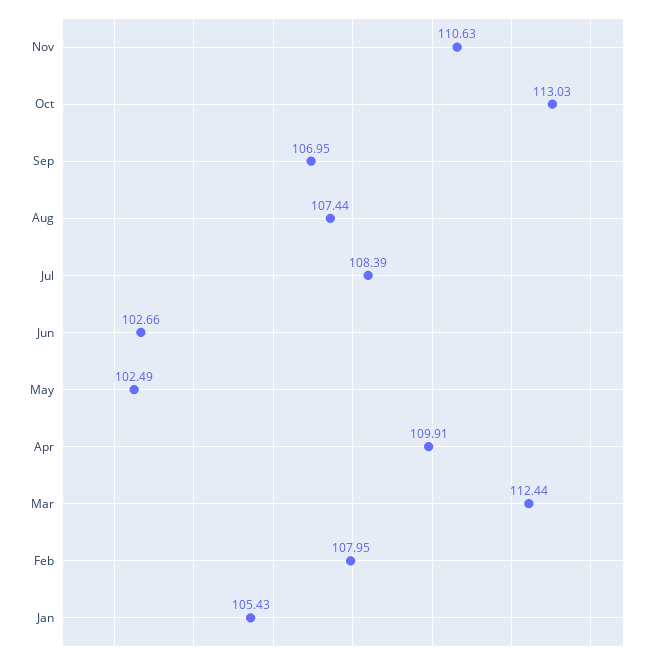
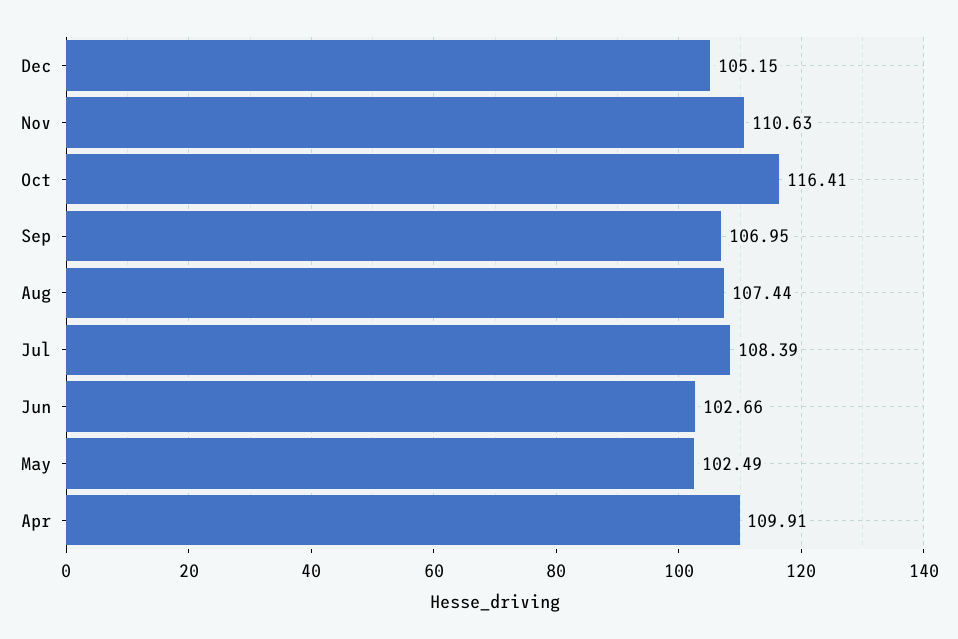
Oct: 113.03 -> 116.41
Mar: 112.44 -> none
Feb: 107.95 -> none
Jan: 105.43 -> none
Dec: none -> 105.15

